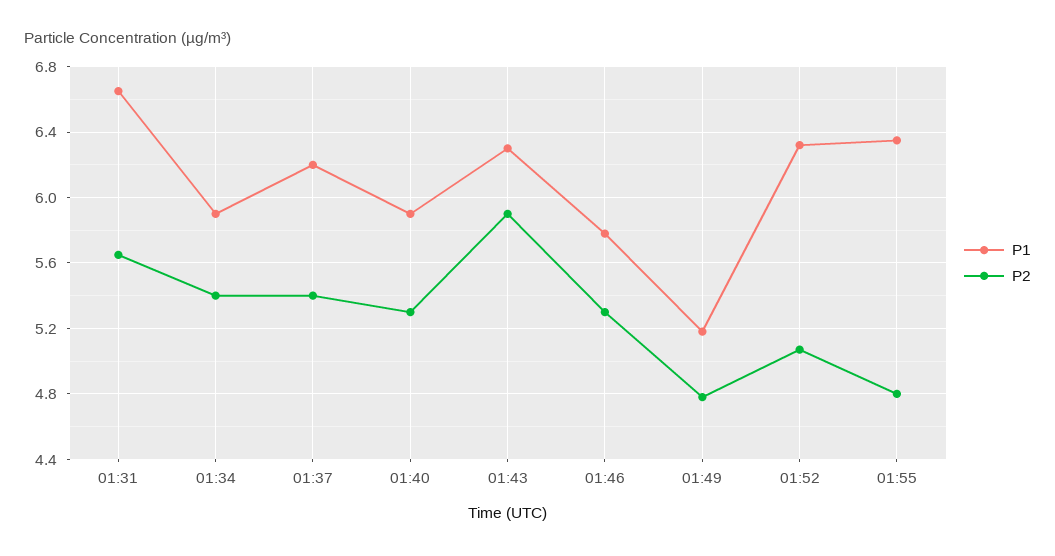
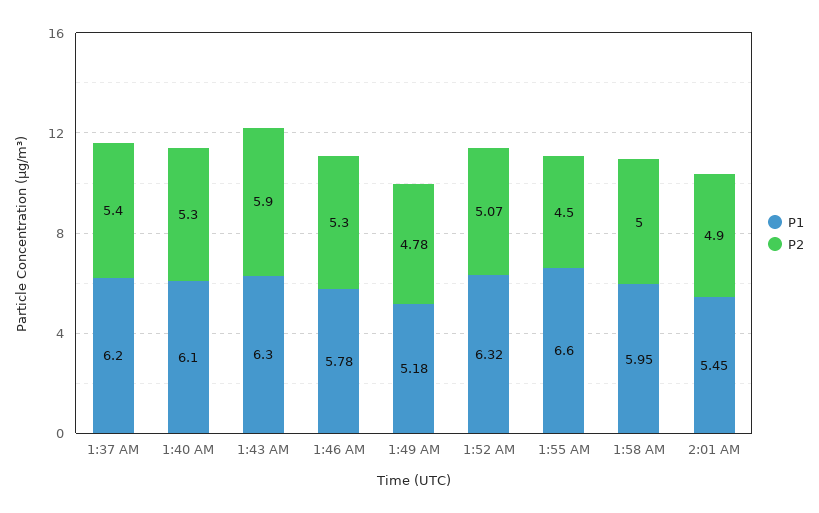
P1, 01:31: 6.65 -> none
P2, 01:31: 5.65 -> none
P1, 01:34: 5.9 -> none
P2, 01:34: 5.4 -> none
P1, 01:40: 5.9 -> 6.1
P1, 01:55: 6.35 -> 6.6
P2, 01:55: 4.8 -> 4.5
P1, 1:58 AM: none -> 5.95
P2, 1:58 AM: none -> 5
P1, 2:01 AM: none -> 5.45
P2, 2:01 AM: none -> 4.9

